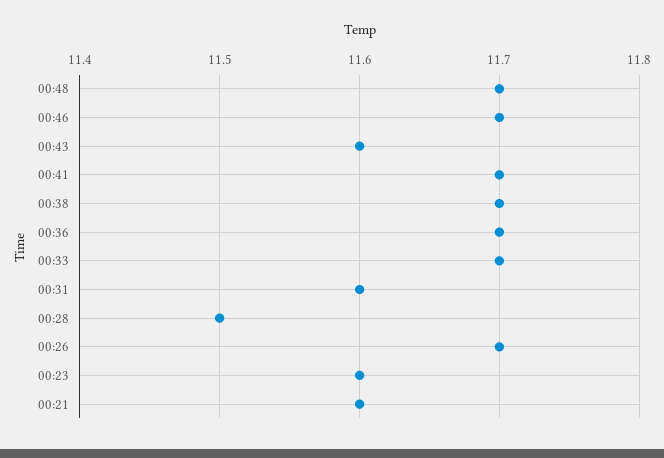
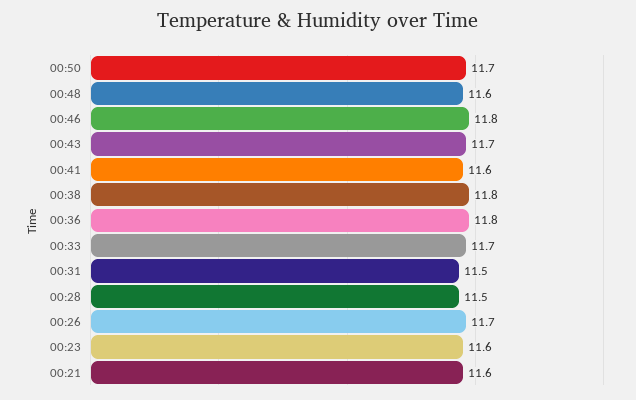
00:48: 11.7 -> 11.6
00:46: 11.7 -> 11.8
00:43: 11.6 -> 11.7
00:41: 11.7 -> 11.6
00:38: 11.7 -> 11.8
00:36: 11.7 -> 11.8
00:31: 11.6 -> 11.5
00:50: none -> 11.7

